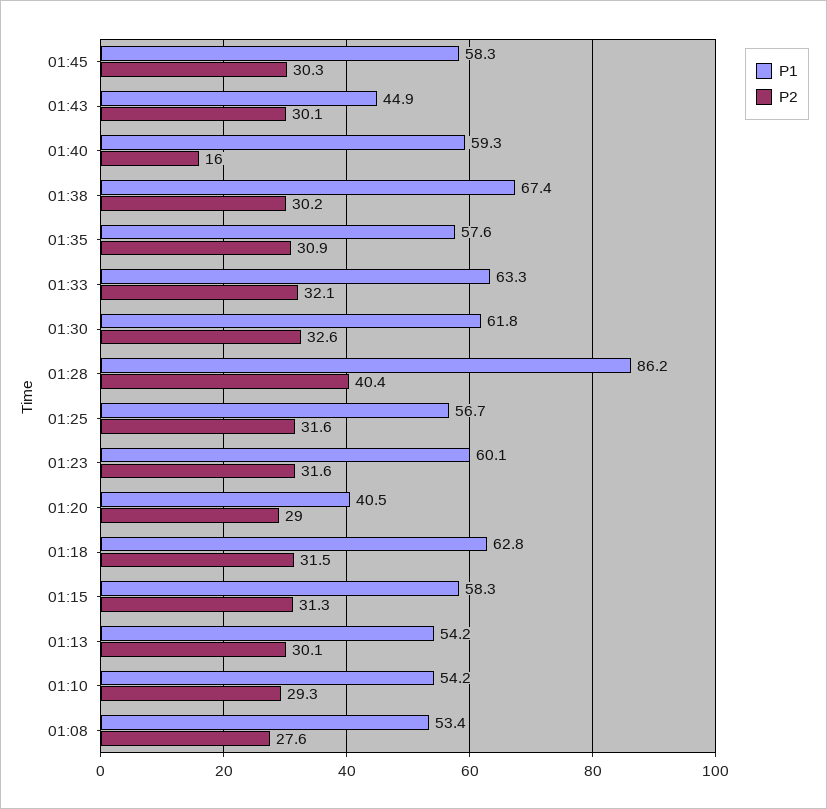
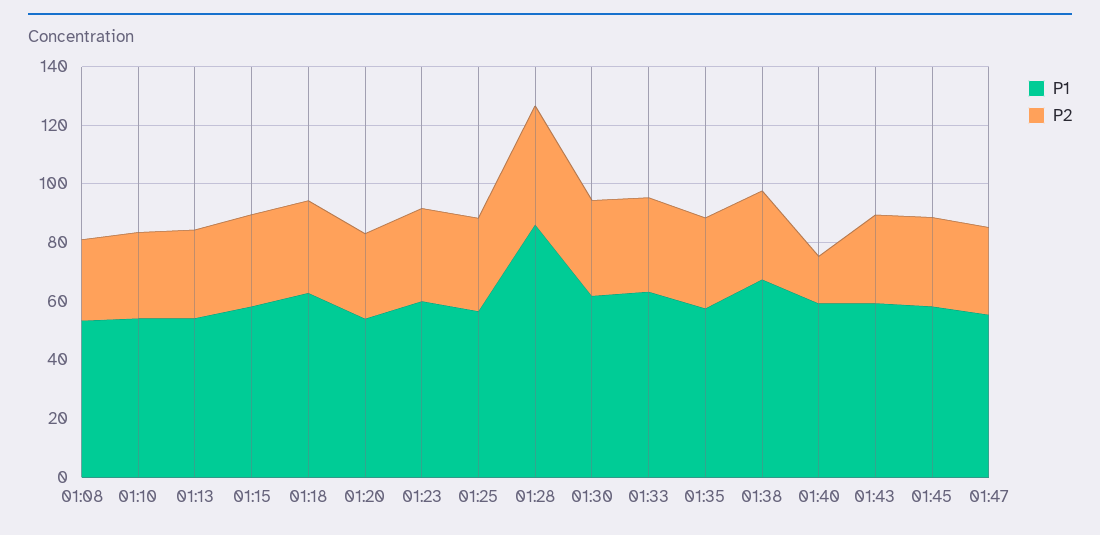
P1, 01:43: 44.9 -> 60
P1, 01:20: 40.5 -> 55
P1, 01:47: none -> 55
P2, 01:47: none -> 30

